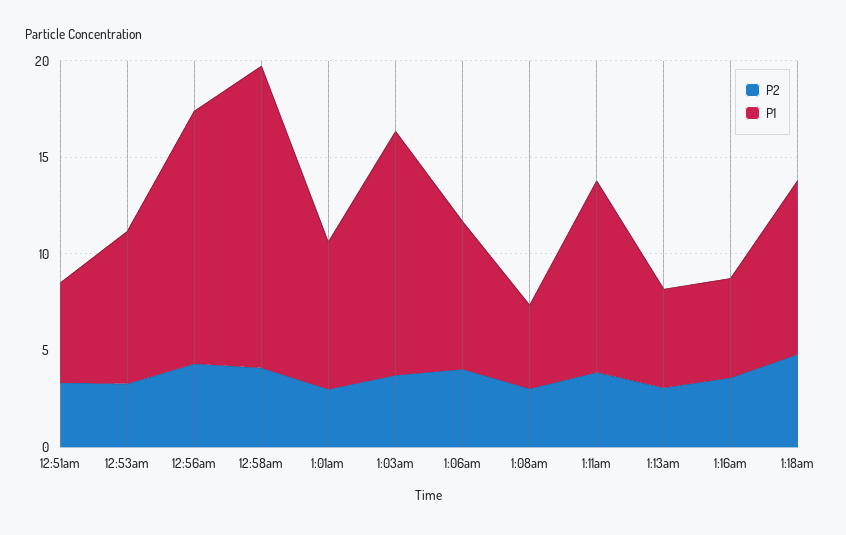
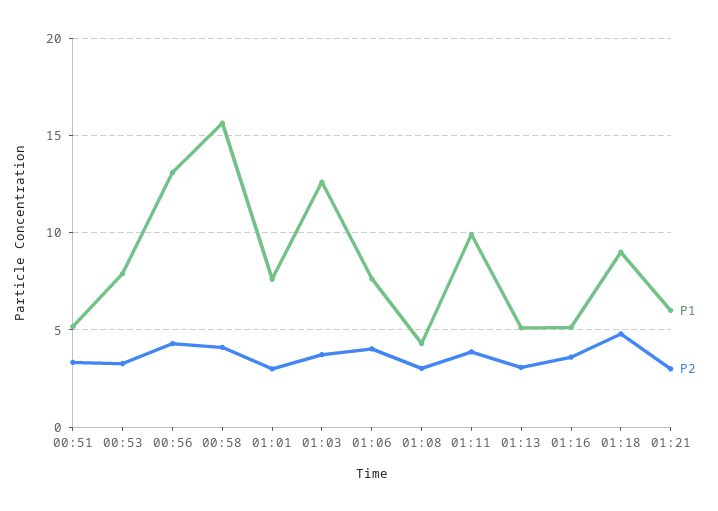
P1, 01:21: none -> 6
P2, 01:21: none -> 3

